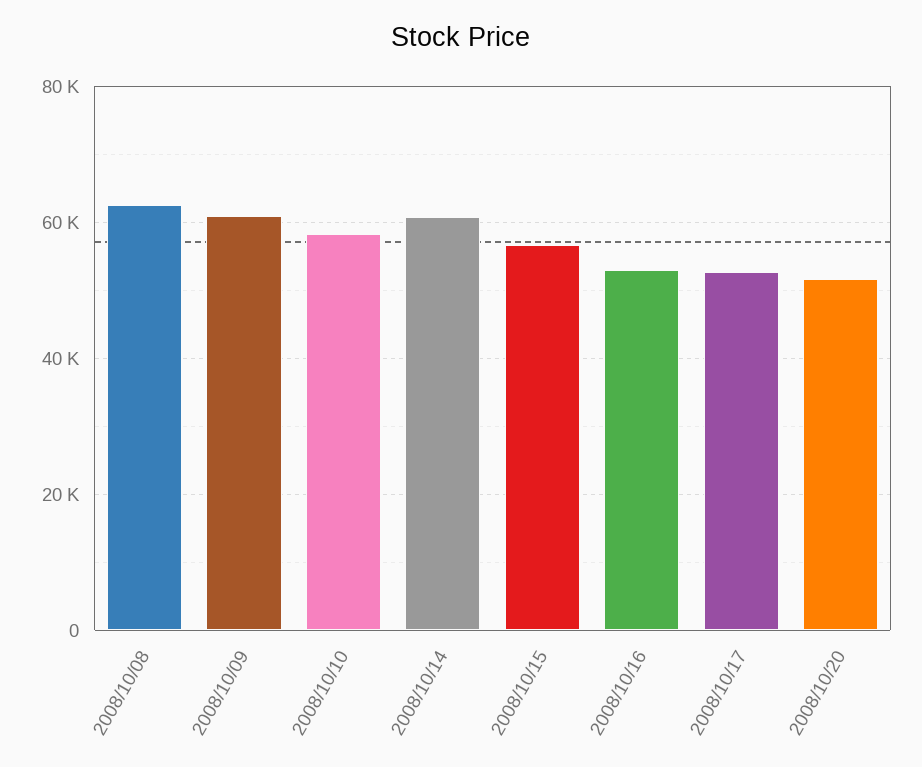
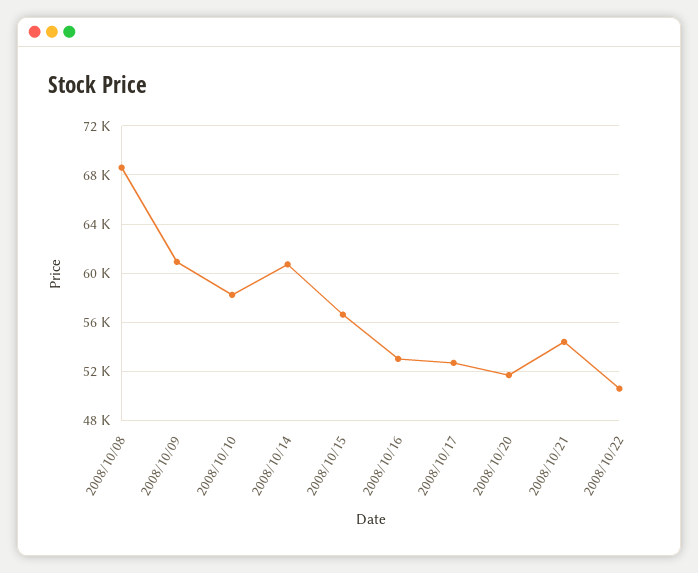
2008/10/08: 62000 -> 68500
2008/10/21: none -> 54500
2008/10/22: none -> 50500

